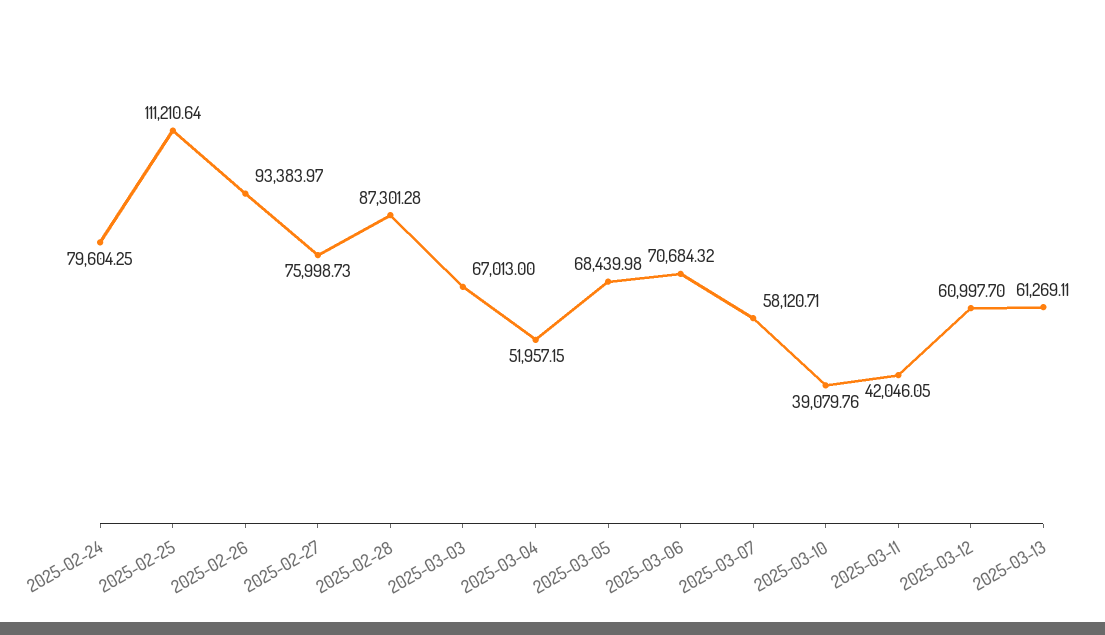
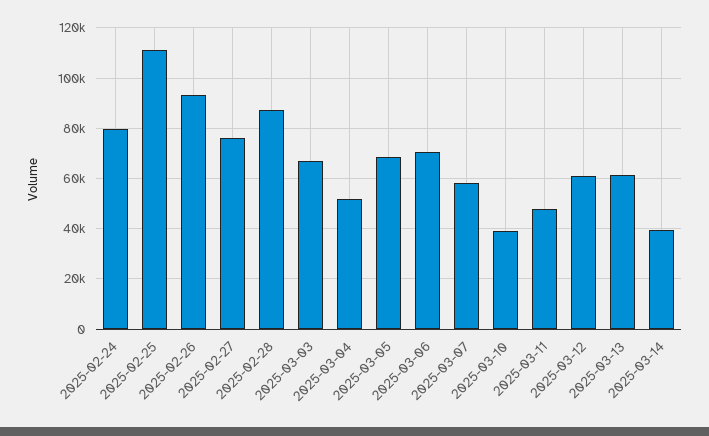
2025-03-11: 42046.05 -> 47500
2025-03-14: none -> 40000

